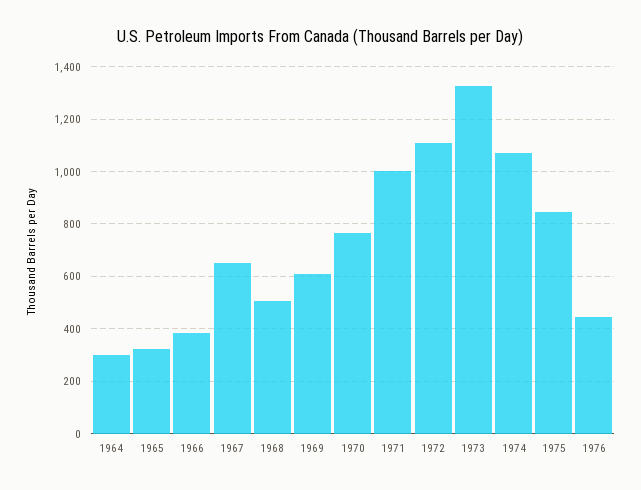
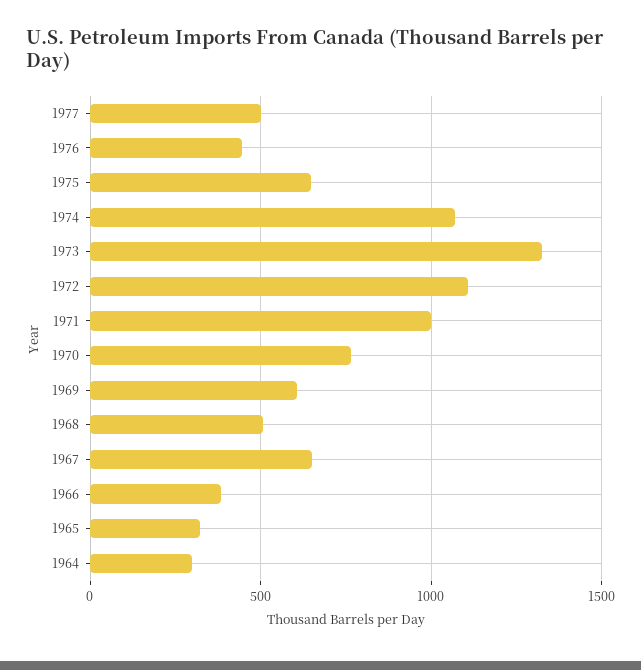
1975: 850 -> 650
1977: none -> 500

